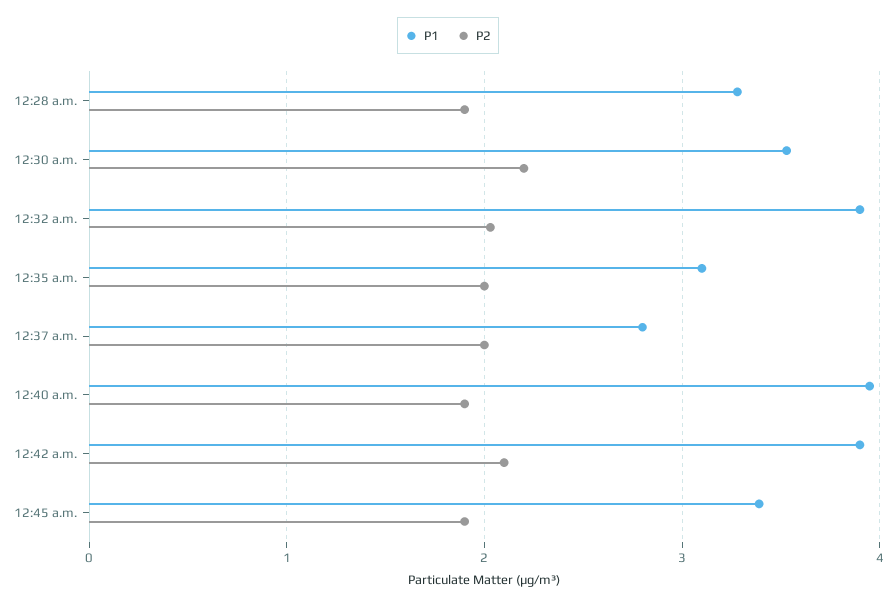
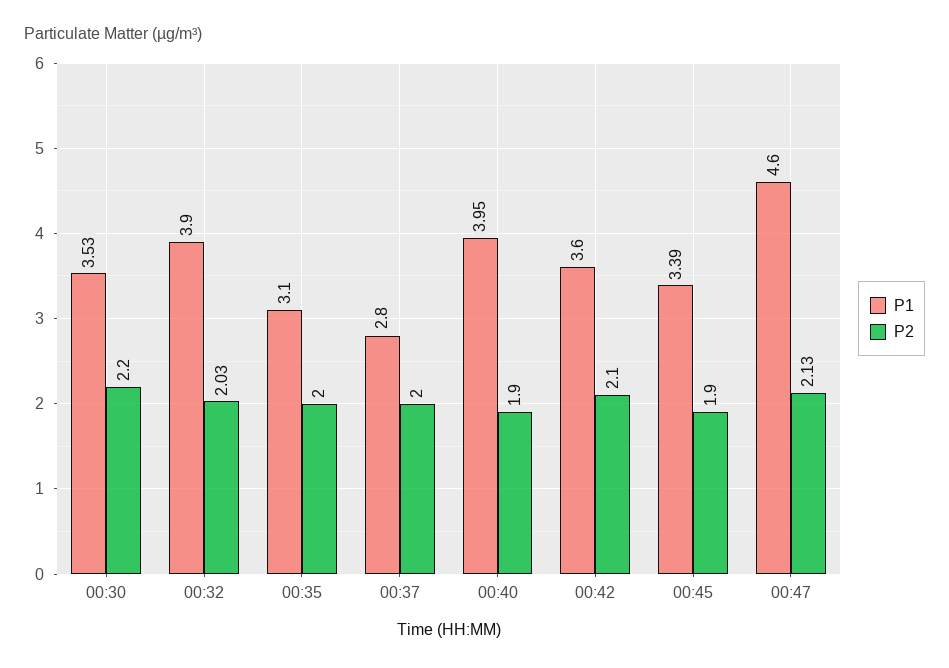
P1, 12:28 a.m.: 3.3 -> none
P2, 12:28 a.m.: 1.9 -> none
P1, 12:42 a.m.: 3.9 -> 3.6
P1, 00:47: none -> 4.6
P2, 00:47: none -> 2.13

